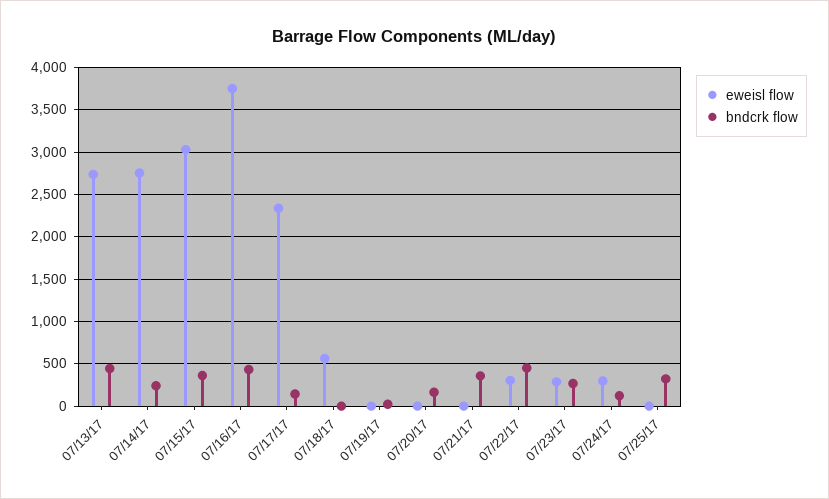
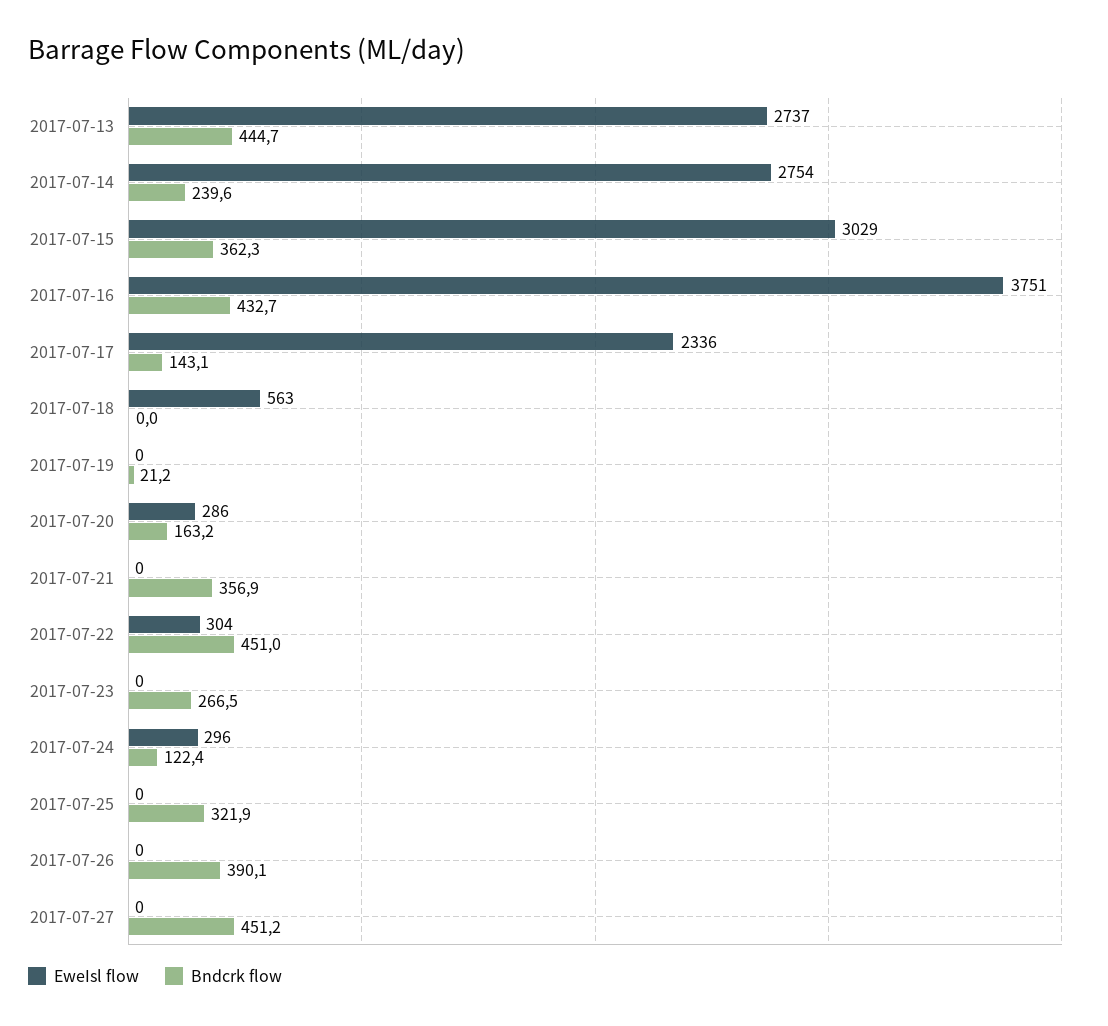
eweisl flow, 07/20/17: 0 -> 286
eweisl flow, 07/23/17: 300 -> 0
eweisl flow, 2017-07-26: none -> 0
bndcrk flow, 2017-07-26: none -> 390.1
eweisl flow, 2017-07-27: none -> 0
bndcrk flow, 2017-07-27: none -> 451.2

